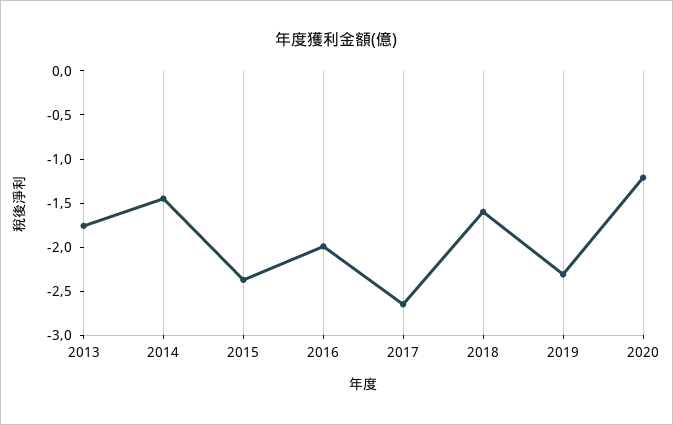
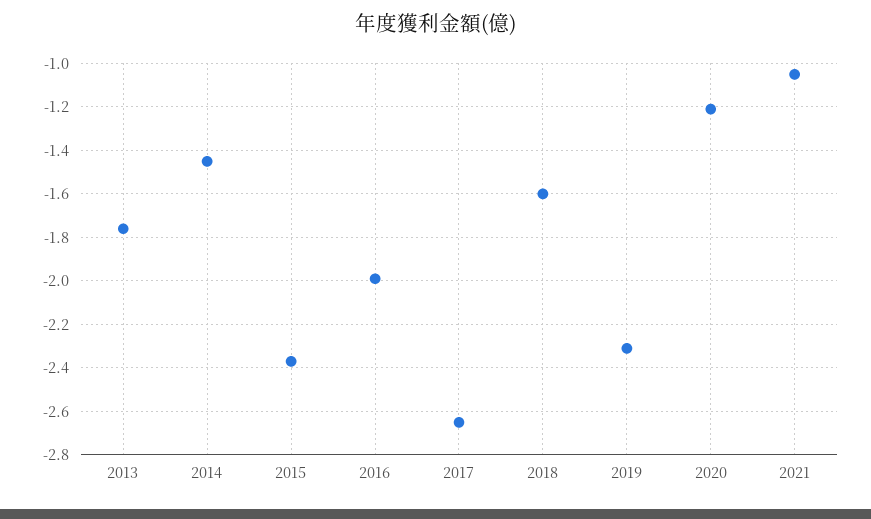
2021: none -> -1.05

